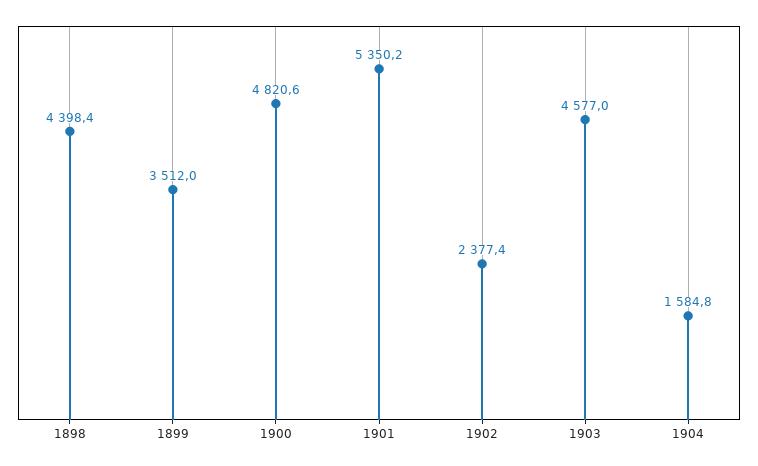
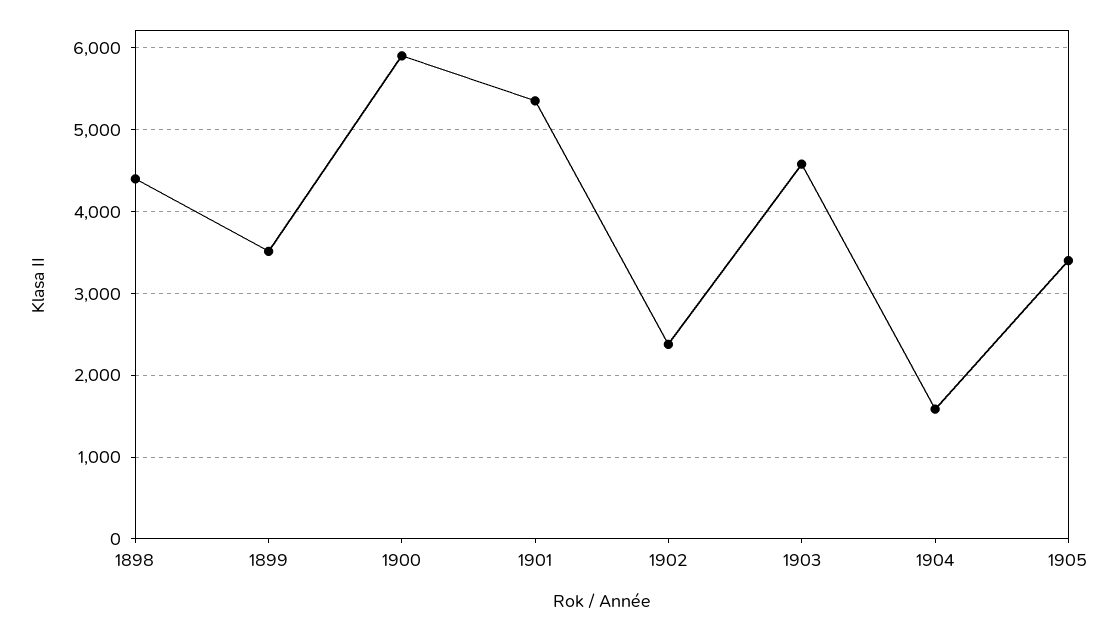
1900: 4820.6 -> 5900
1905: none -> 3400

